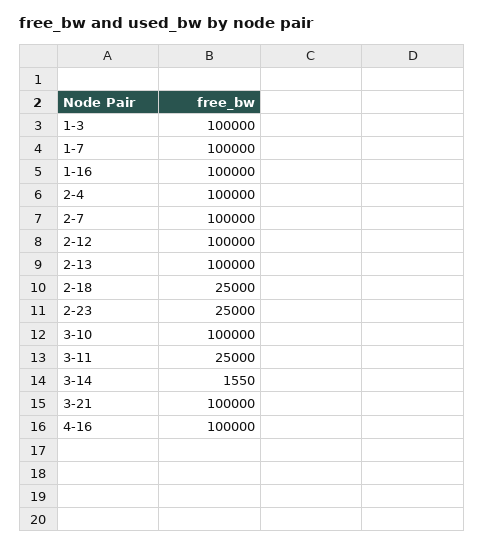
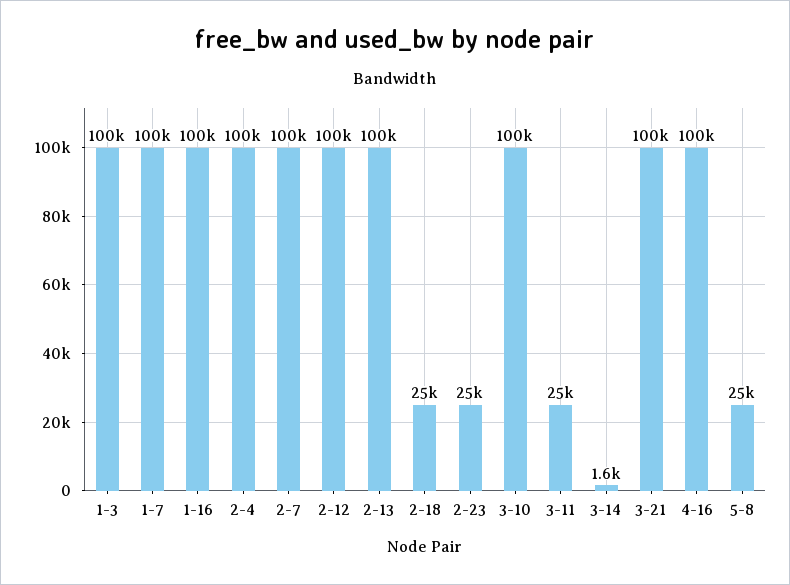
5-8: none -> 25000

